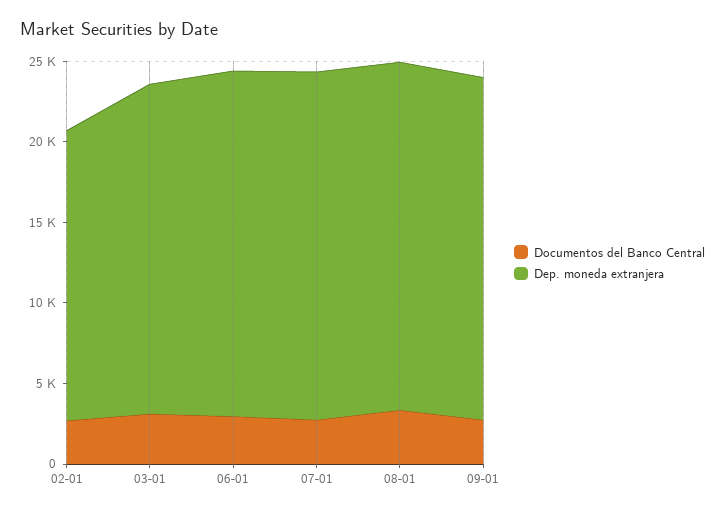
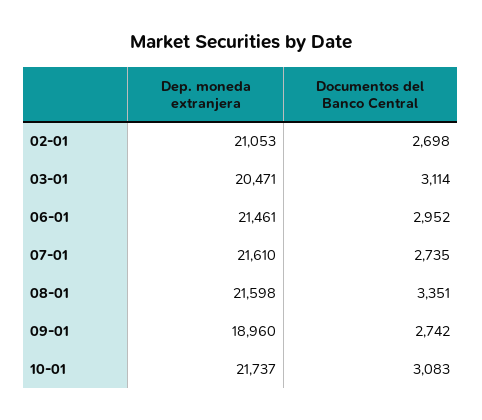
Dep. moneda extranjera, 02-01: 18000 -> 21053
Dep. moneda extranjera, 09-01: 21000 -> 18960
Dep. moneda extranjera, 10-01: none -> 21737
Documentos del Banco Central, 10-01: none -> 3083

